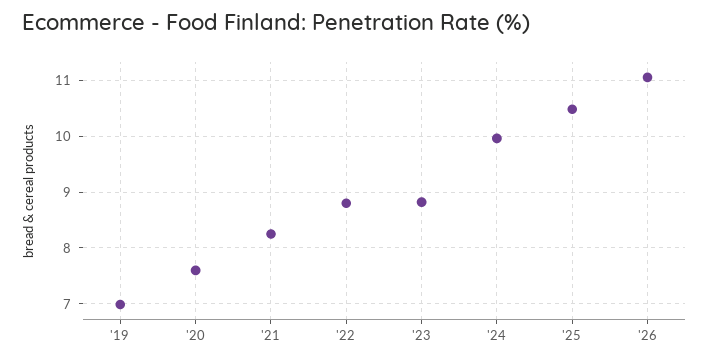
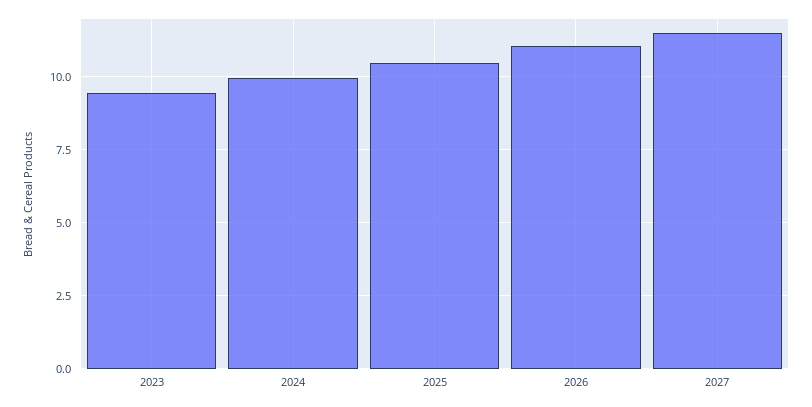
'19: 7 -> none
'20: 7.6 -> none
'21: 8.2 -> none
'22: 8.8 -> none
'23: 8.8 -> 9.5
2027: none -> 11.5

